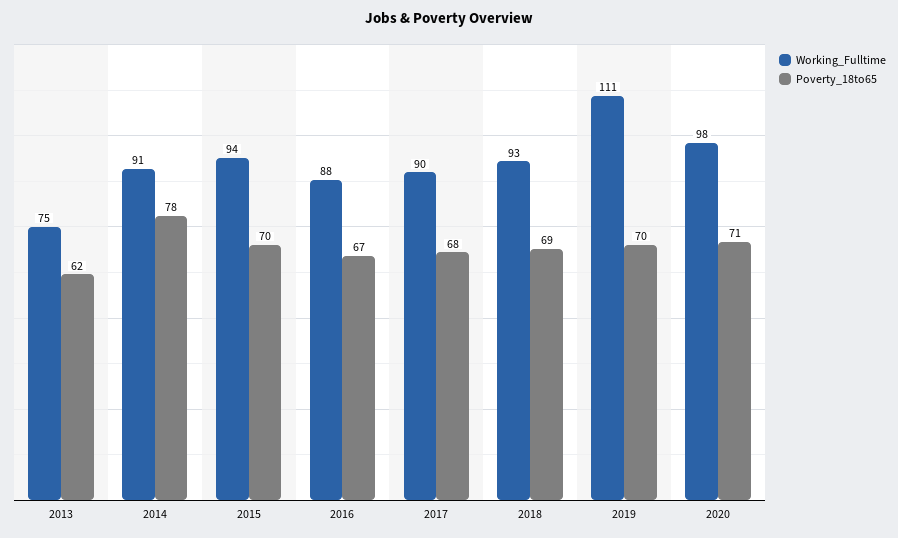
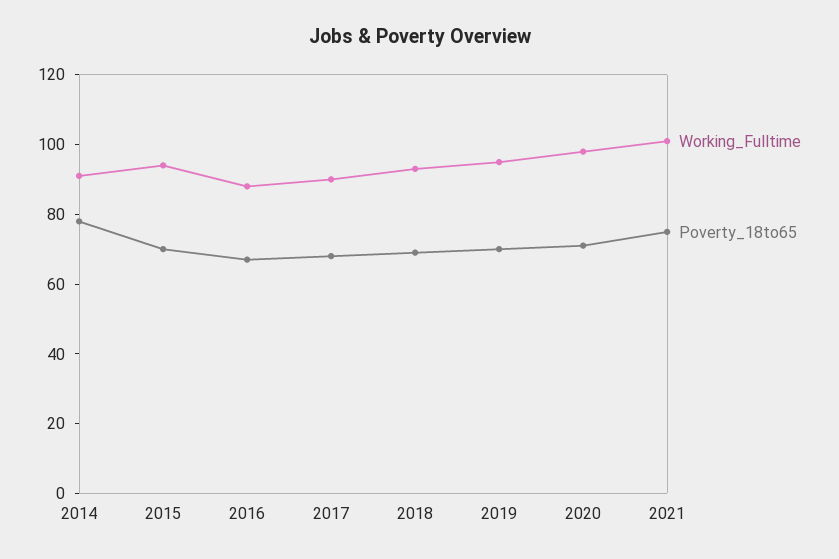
Working_Fulltime, 2013: 75 -> none
Poverty_18to65, 2013: 62 -> none
Working_Fulltime, 2019: 111 -> 95
Working_Fulltime, 2021: none -> 100
Poverty_18to65, 2021: none -> 75

